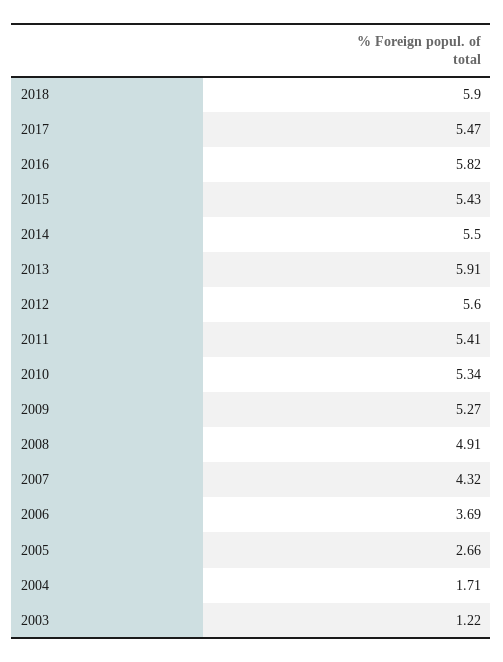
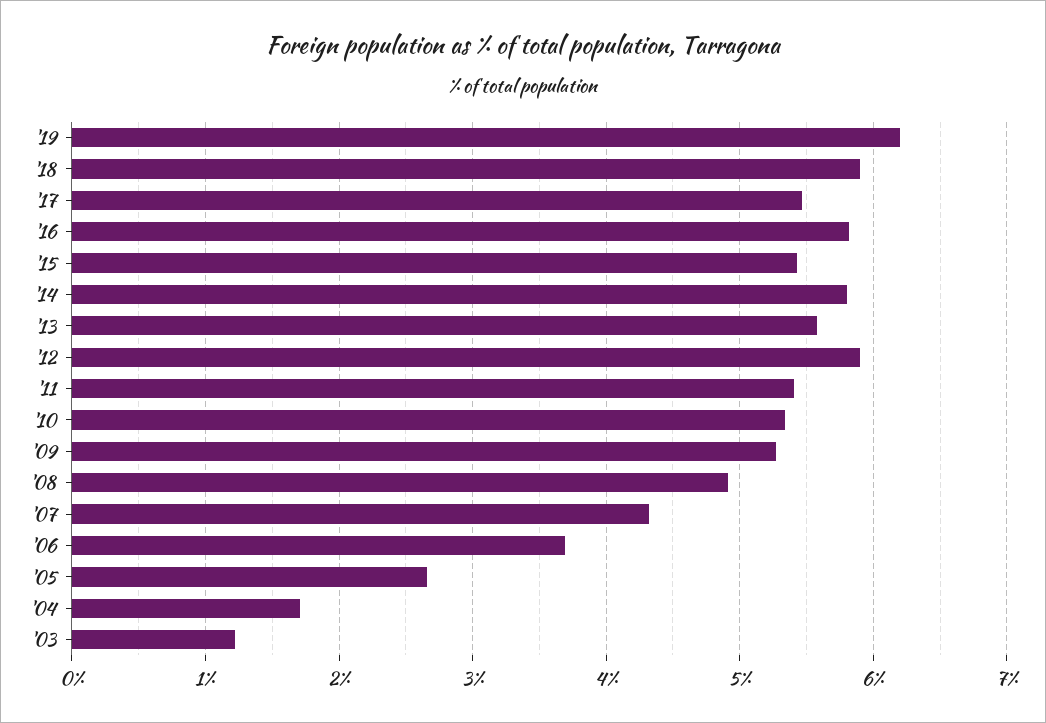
2014: 5.5 -> 5.8
2013: 5.91 -> 5.6
2012: 5.6 -> 5.9
'19: none -> 6.2

